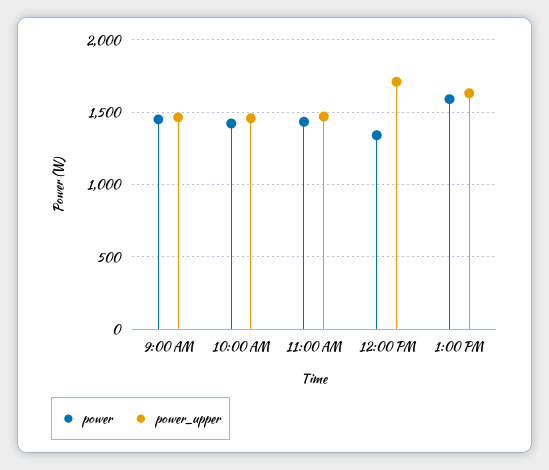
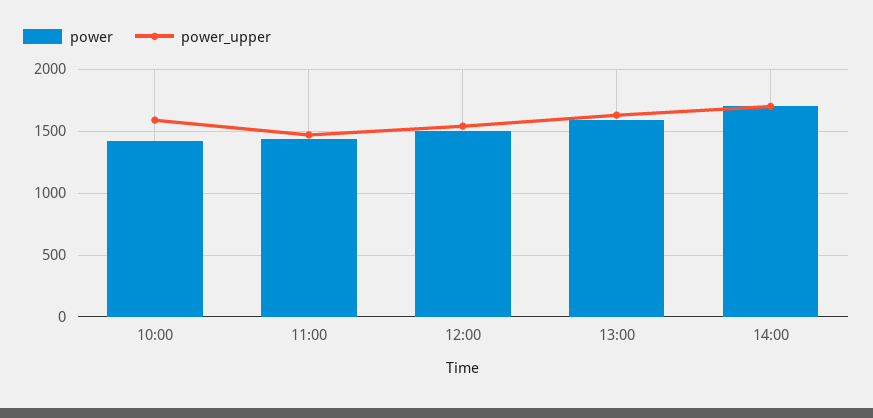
power, 9:00 AM: 1450 -> none
power_upper, 9:00 AM: 1450 -> none
power_upper, 10:00 AM: 1450 -> 1600
power, 12:00 PM: 1350 -> 1500
power_upper, 12:00 PM: 1700 -> 1550
power, 14:00: none -> 1700
power_upper, 14:00: none -> 1700

